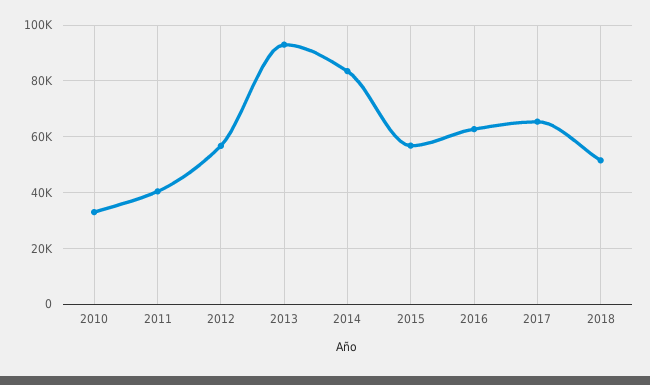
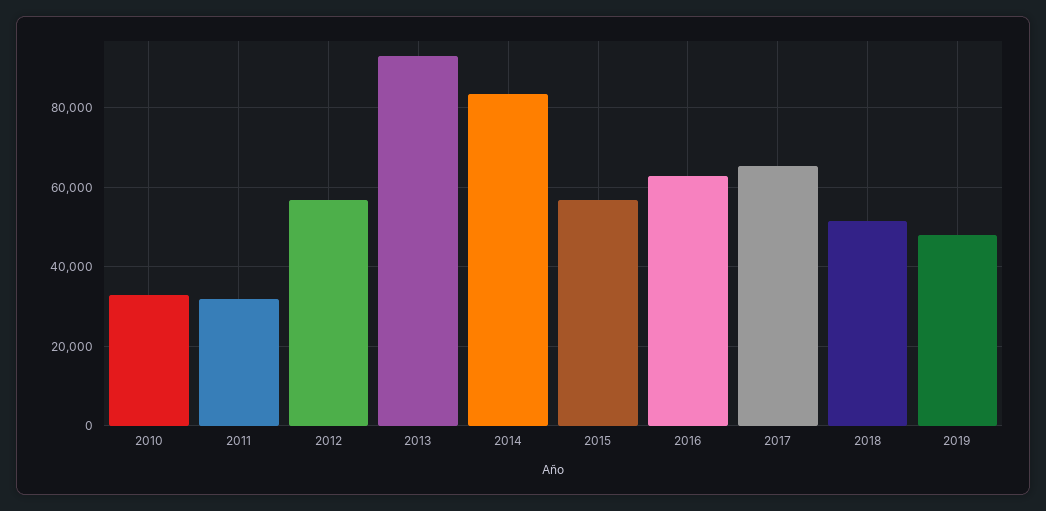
2011: 40000 -> 32000
2019: none -> 48000

